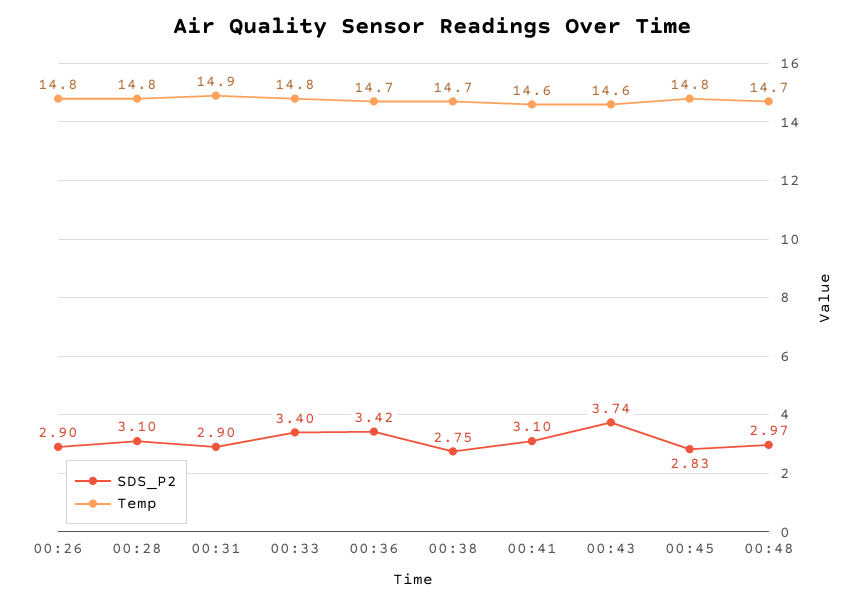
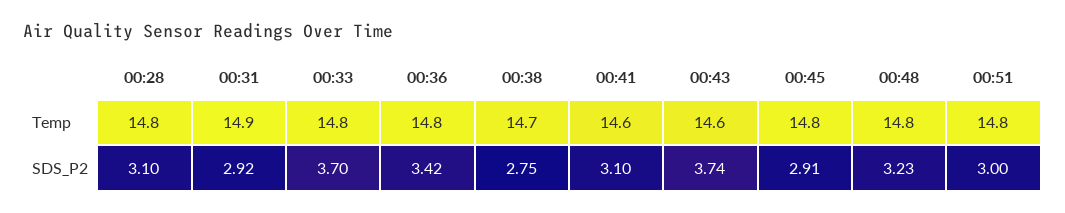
SDS_P2, 00:26: 2.9 -> none
Temp, 00:26: 14.8 -> none
SDS_P2, 00:31: 2.9 -> 2.92
SDS_P2, 00:33: 3.4 -> 3.7
Temp, 00:36: 14.7 -> 14.8
SDS_P2, 00:45: 2.83 -> 2.91
SDS_P2, 00:48: 2.97 -> 3.23
Temp, 00:48: 14.7 -> 14.8
Temp, 00:51: none -> 14.8
SDS_P2, 00:51: none -> 3

